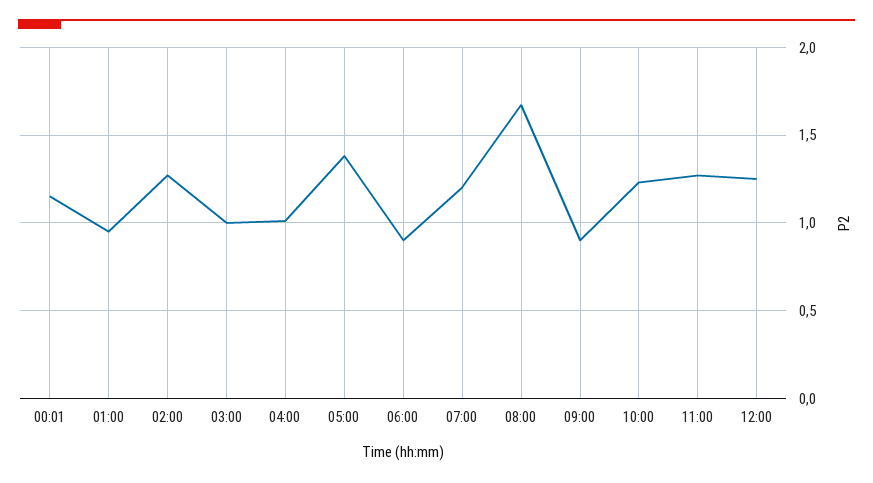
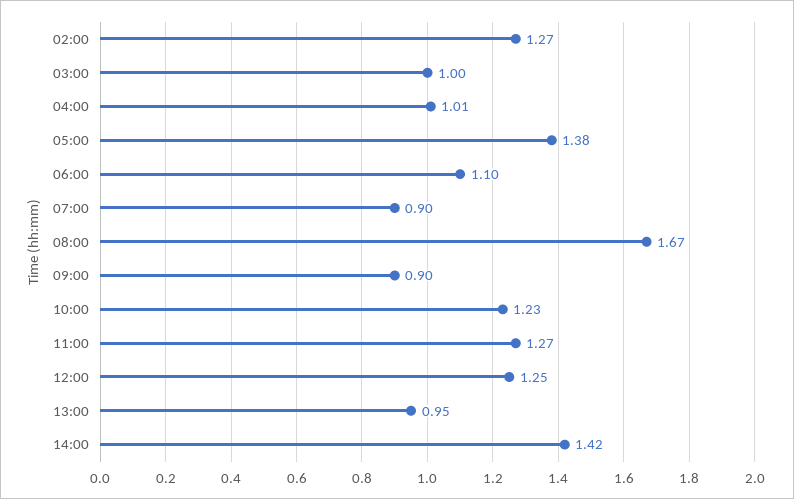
00:01: 1.15 -> none
01:00: 0.95 -> none
06:00: 0.9 -> 1.1
07:00: 1.2 -> 0.9
13:00: none -> 0.95
14:00: none -> 1.42

